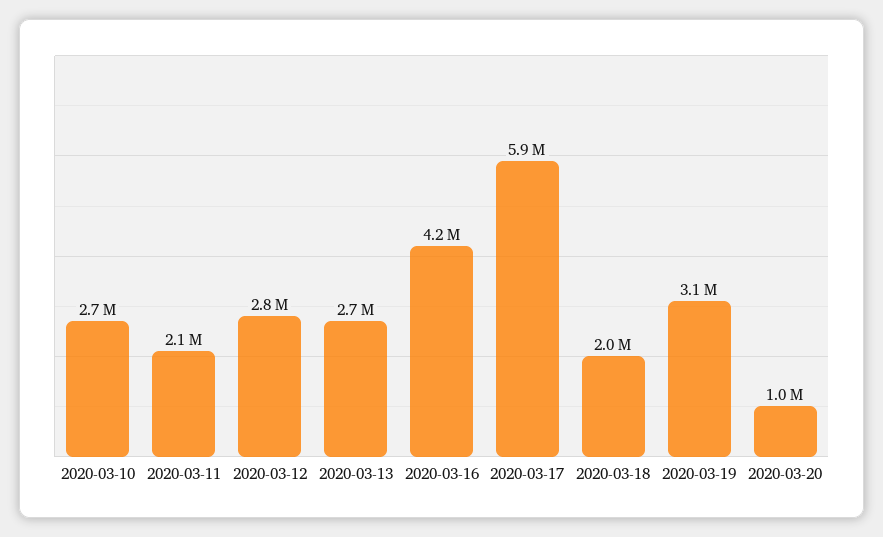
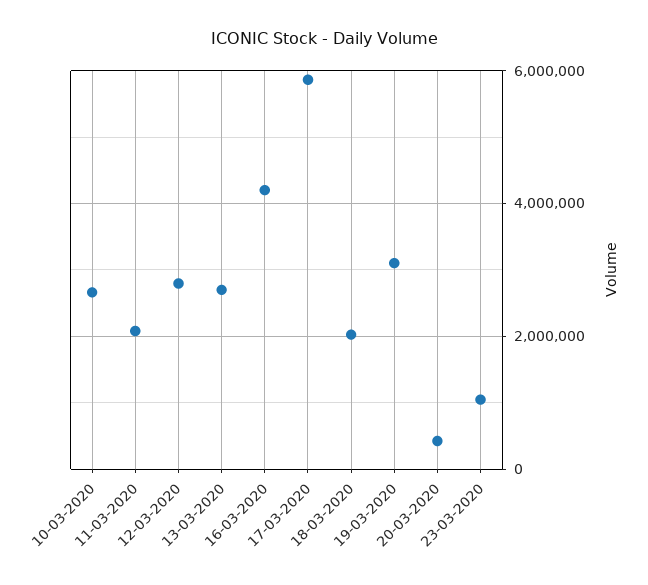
2020-03-20: 1000000 -> 400000
23-03-2020: none -> 1000000

